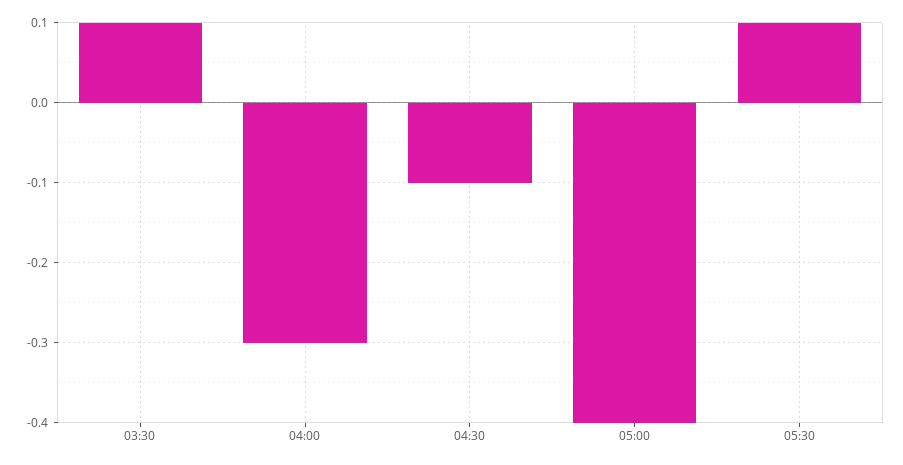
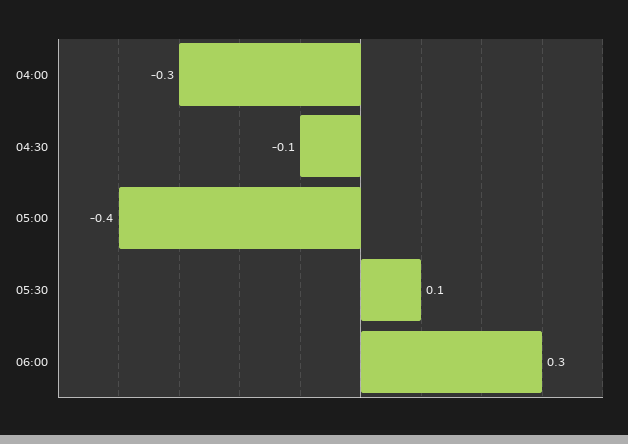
03:30: 0.1 -> none
06:00: none -> 0.3

